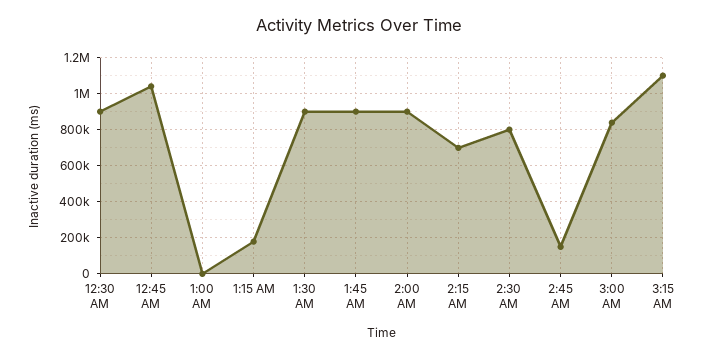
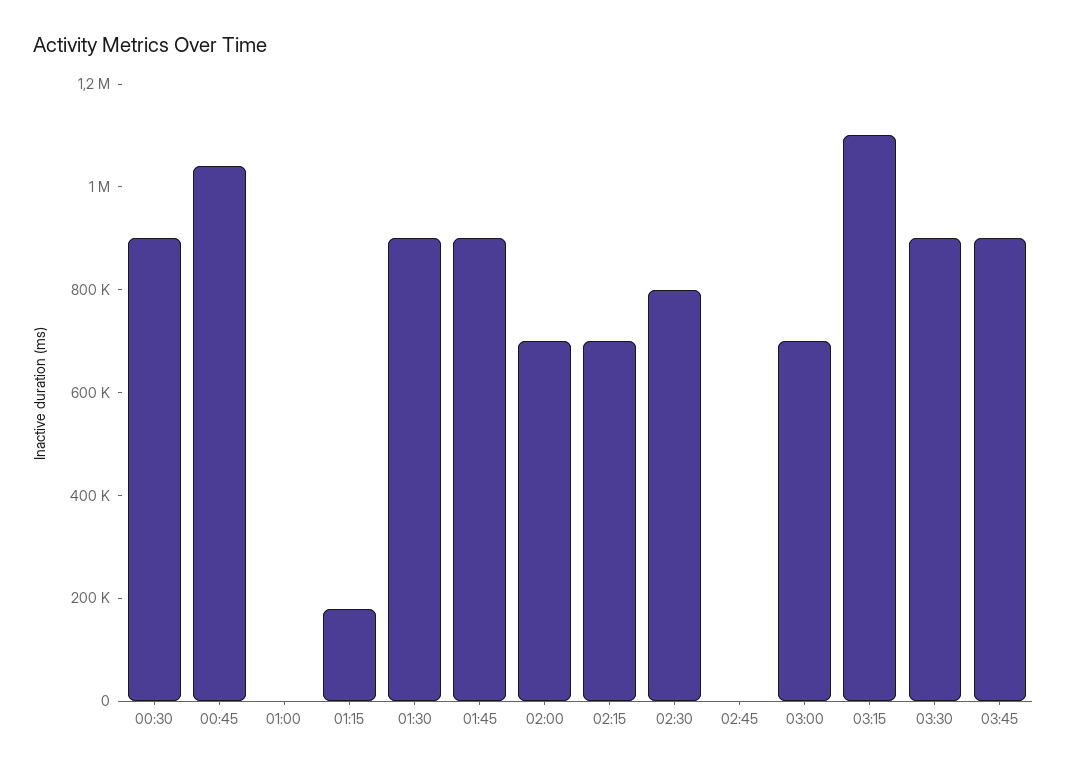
2:00 AM: 900000 -> 700000
2:45 AM: 150000 -> 0
3:00 AM: 850000 -> 700000
03:30: none -> 900000
03:45: none -> 900000

